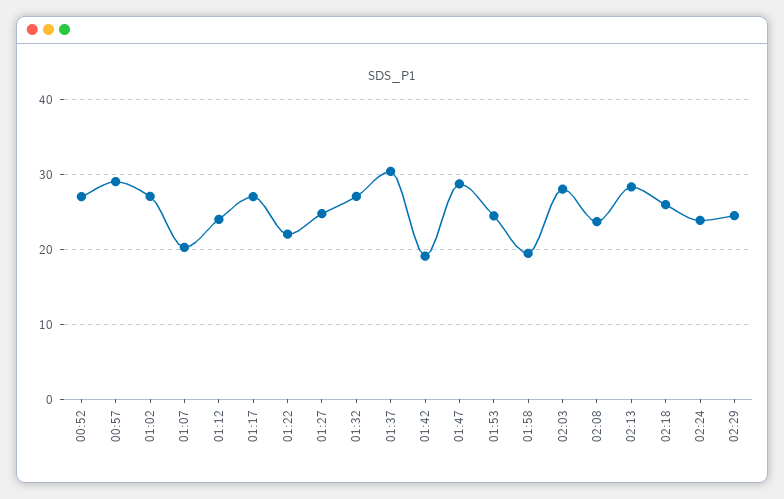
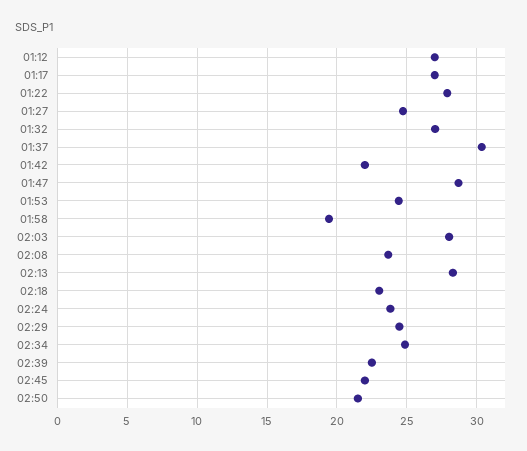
00:52: 27 -> none
00:57: 29 -> none
01:02: 27 -> none
01:07: 20 -> none
01:12: 24 -> 27
01:22: 22 -> 28
01:42: 19 -> 22
02:18: 26 -> 23
02:34: none -> 25
02:39: none -> 22.5
02:45: none -> 22
02:50: none -> 21.5

